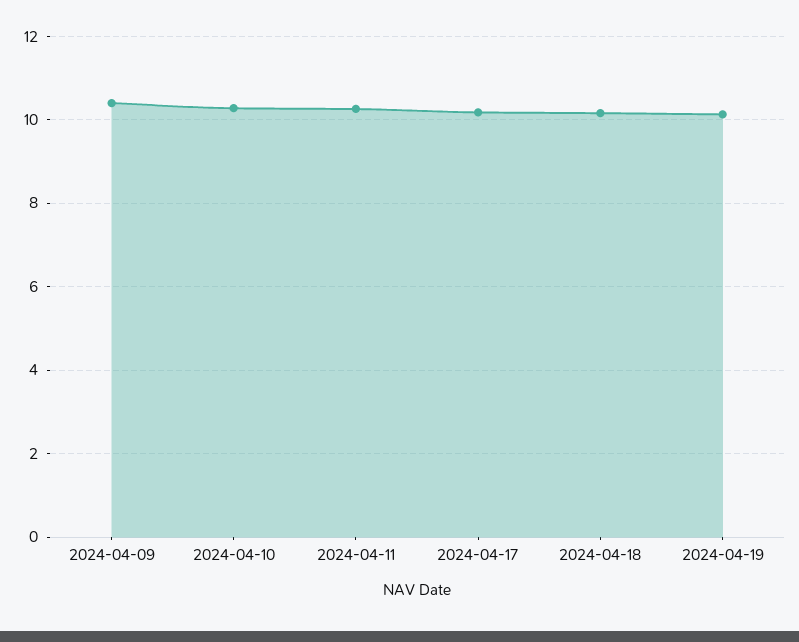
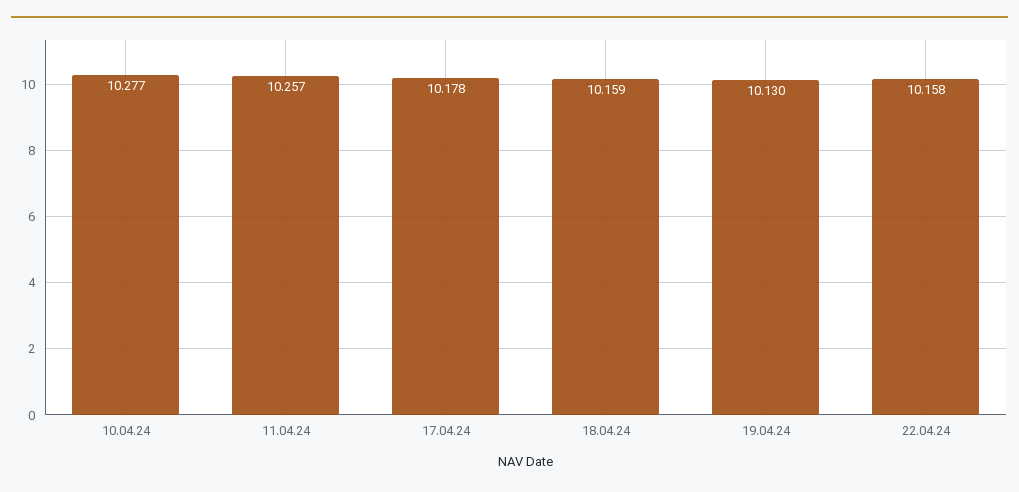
2024-04-09: 10.4 -> none
22.04.24: none -> 10.158

